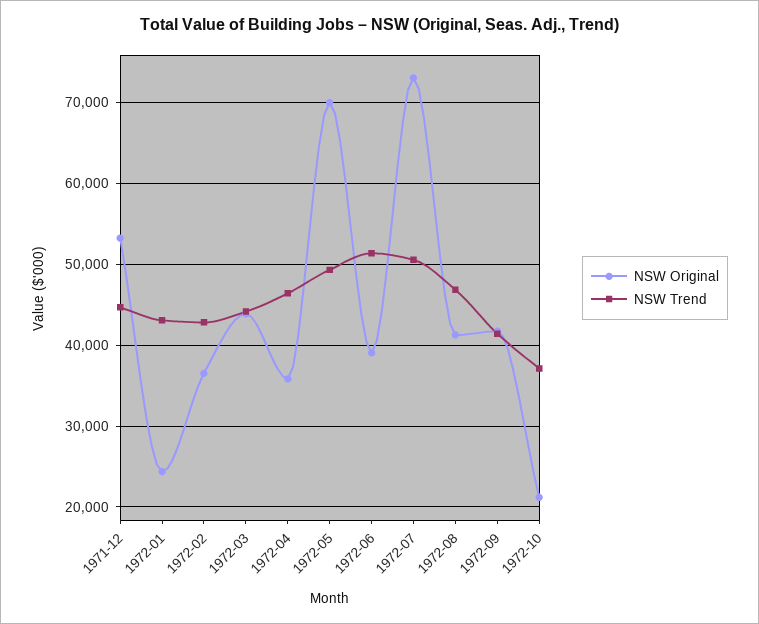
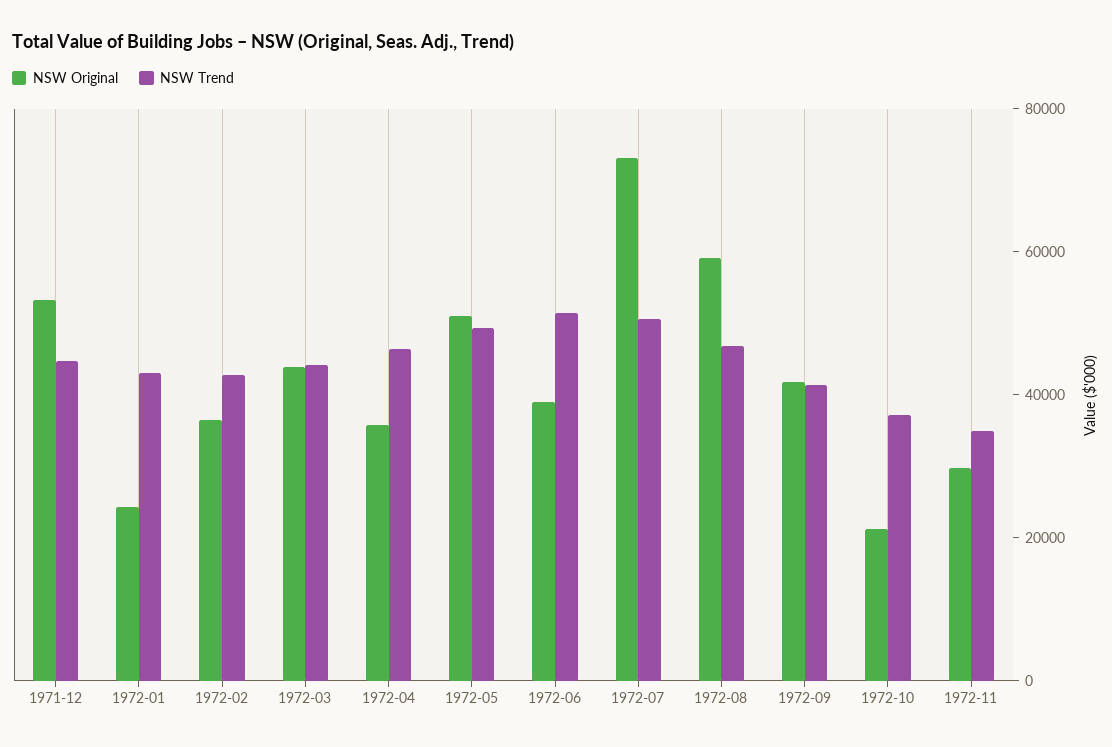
NSW Original, 1972-05: 70000 -> 50000
NSW Original, 1972-08: 41000 -> 60000
NSW Original, 1972-11: none -> 30000
NSW Trend, 1972-11: none -> 35000

